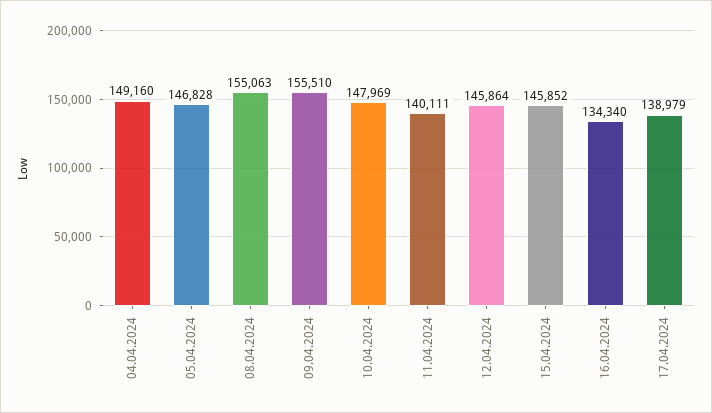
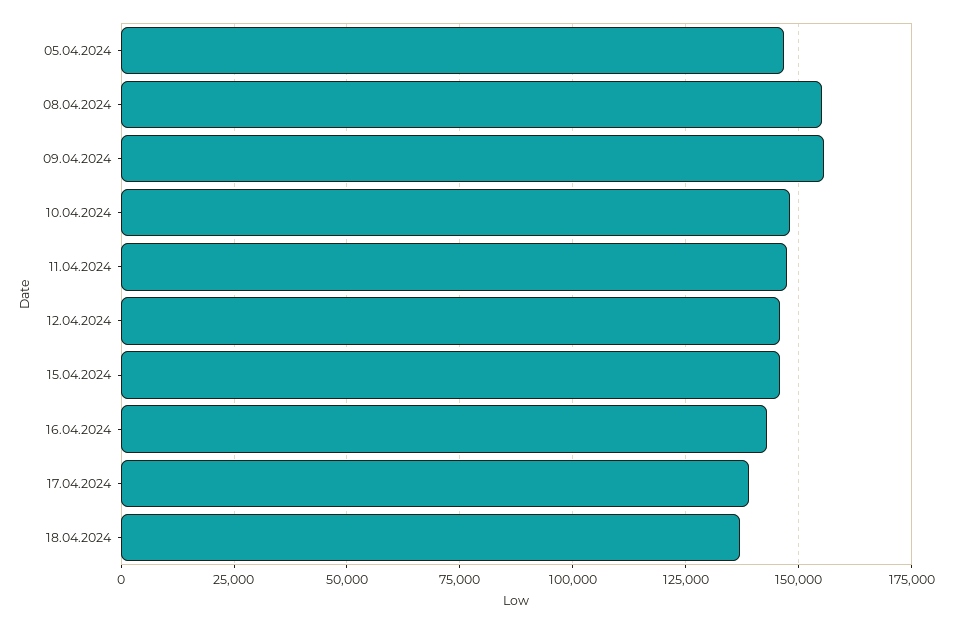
04.04.2024: 149160 -> none
11.04.2024: 140111 -> 147500
16.04.2024: 134340 -> 142500
18.04.2024: none -> 137500

